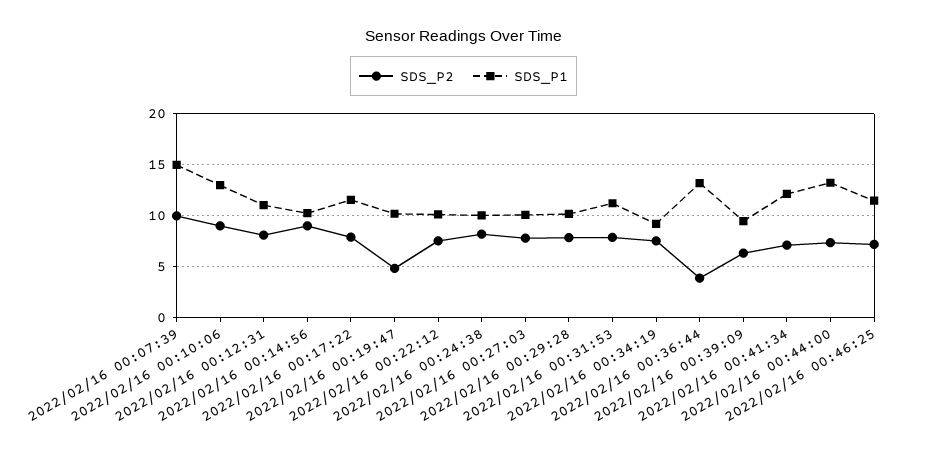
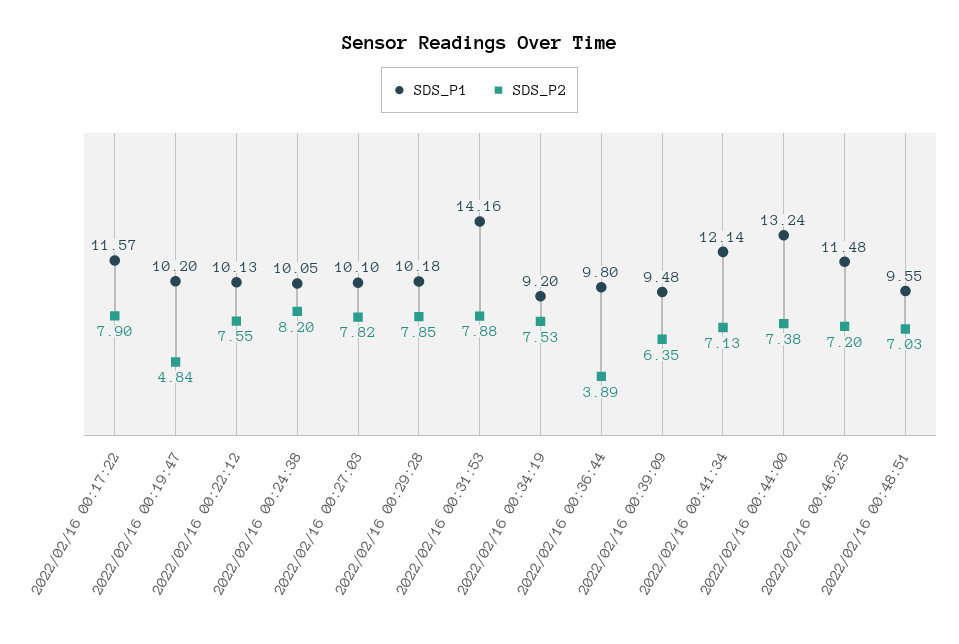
SDS_P2, 2022/02/16 00:07:39: 10 -> none
SDS_P1, 2022/02/16 00:07:39: 15 -> none
SDS_P2, 2022/02/16 00:10:06: 9 -> none
SDS_P1, 2022/02/16 00:10:06: 13 -> none
SDS_P2, 2022/02/16 00:12:31: 8 -> none
SDS_P1, 2022/02/16 00:12:31: 11 -> none
SDS_P2, 2022/02/16 00:14:56: 9 -> none
SDS_P1, 2022/02/16 00:14:56: 10 -> none
SDS_P1, 2022/02/16 00:31:53: 11 -> 14.16
SDS_P1, 2022/02/16 00:36:44: 13 -> 9.8
SDS_P1, 2022/02/16 00:48:51: none -> 9.55
SDS_P2, 2022/02/16 00:48:51: none -> 7.03

